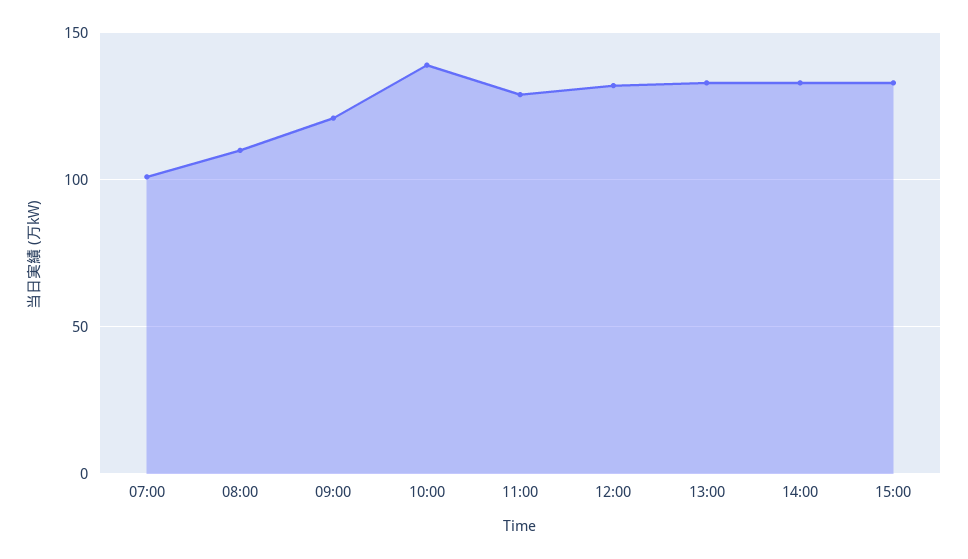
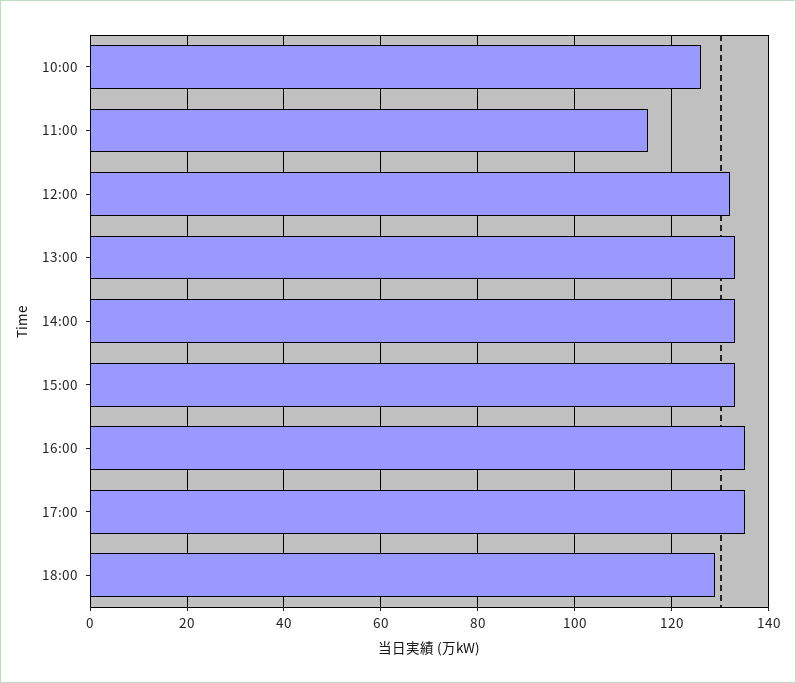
07:00: 100 -> none
08:00: 110 -> none
09:00: 120 -> none
10:00: 140 -> 125
11:00: 130 -> 115
16:00: none -> 135
17:00: none -> 135
18:00: none -> 130

